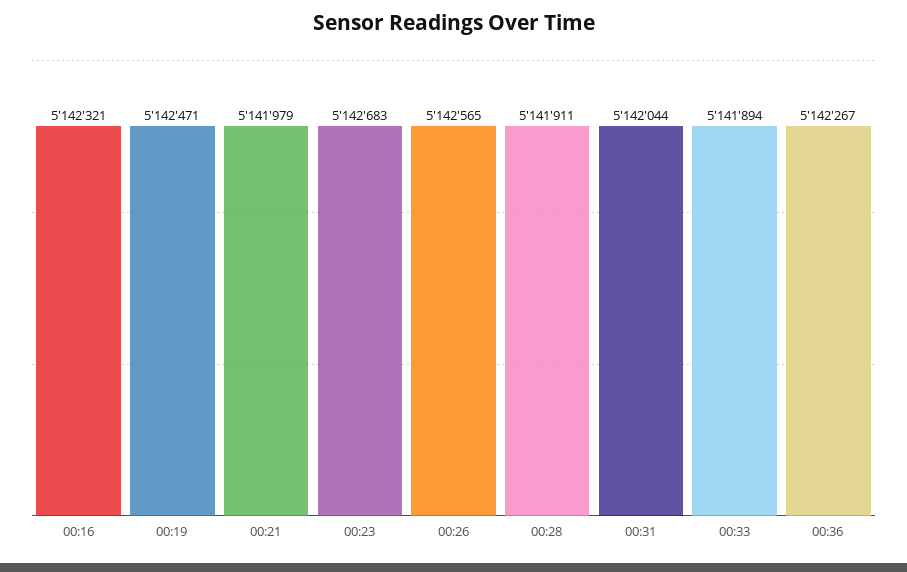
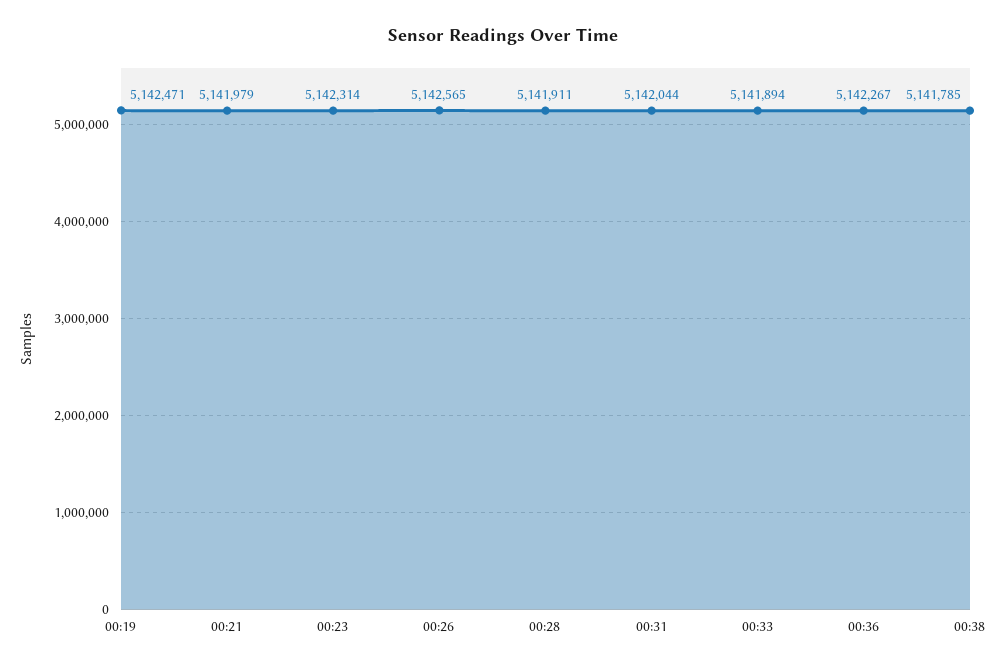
00:16: 5142321 -> none
00:23: 5142683 -> 5142314
00:38: none -> 5141785

